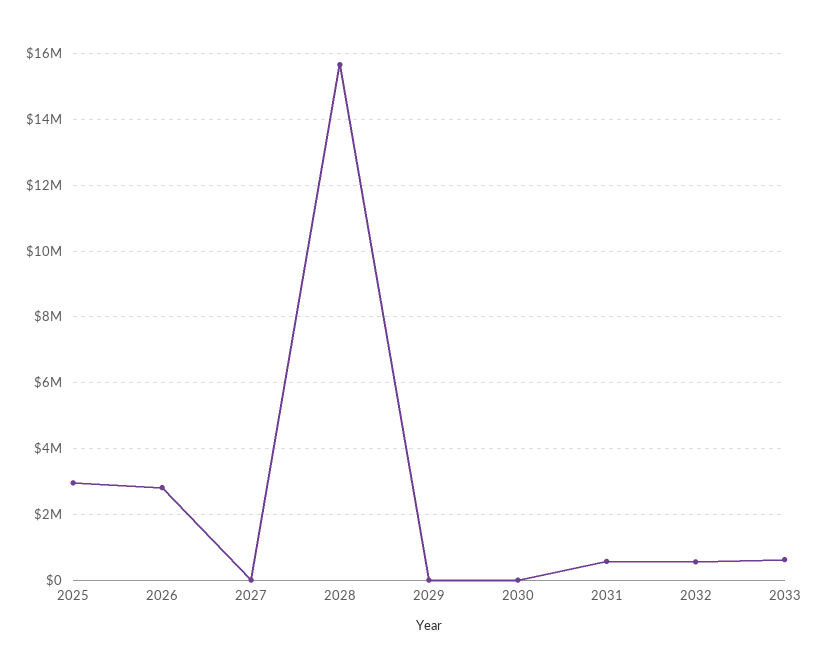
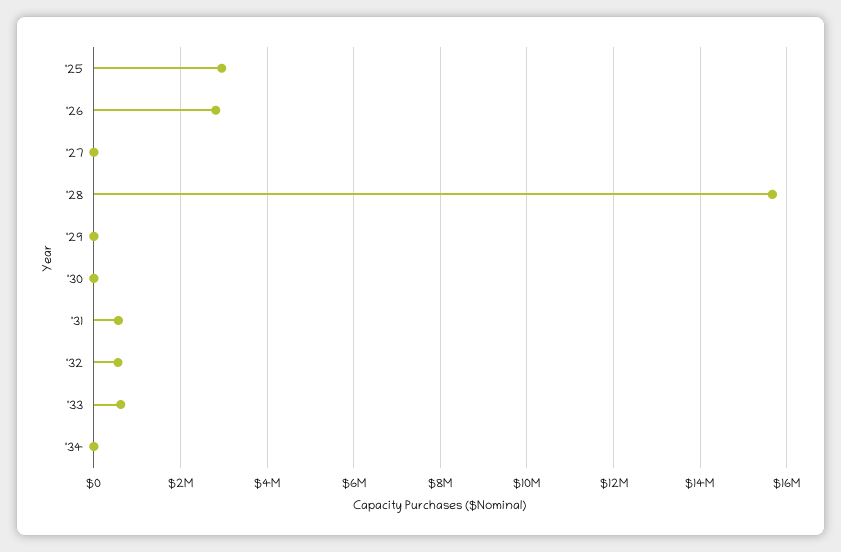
'34: none -> 0

